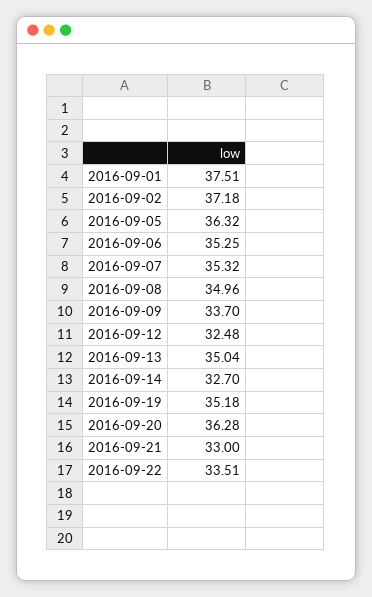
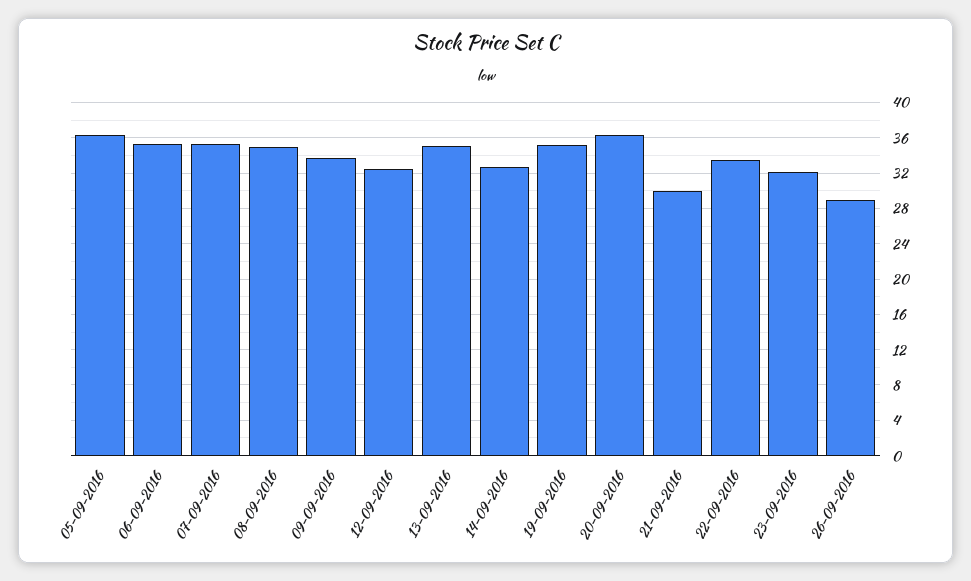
2016-09-01: 37.51 -> none
2016-09-02: 37.18 -> none
2016-09-21: 33 -> 30
23-09-2016: none -> 32
26-09-2016: none -> 29

